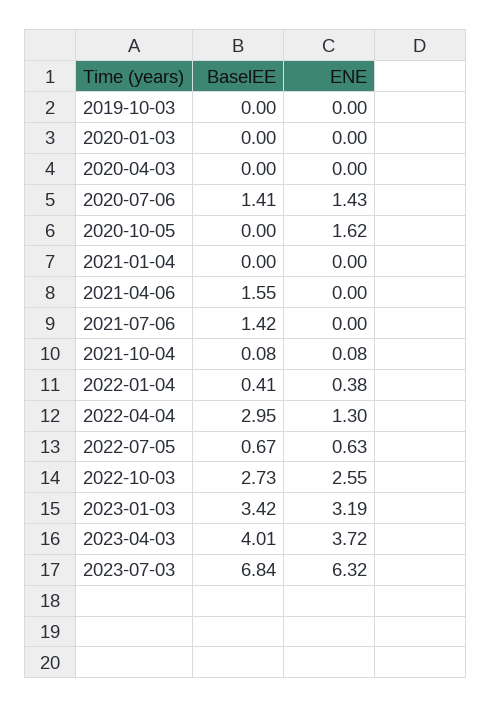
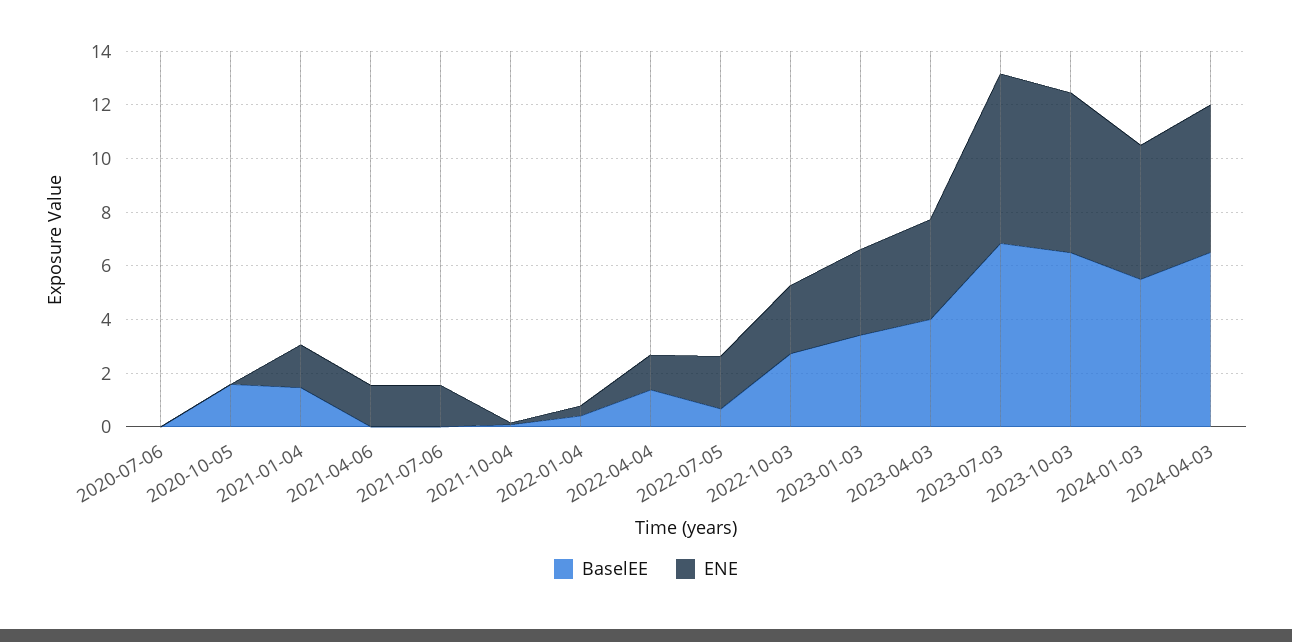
BaselEE, 2019-10-03: 0 -> none
ENE, 2019-10-03: 0 -> none
BaselEE, 2020-01-03: 0 -> none
ENE, 2020-01-03: 0 -> none
BaselEE, 2020-04-03: 0 -> none
ENE, 2020-04-03: 0 -> none
BaselEE, 2020-07-06: 1.41 -> 0
ENE, 2020-07-06: 1.43 -> 0
BaselEE, 2020-10-05: 0 -> 1.5
ENE, 2020-10-05: 1.62 -> 0
BaselEE, 2021-01-04: 0 -> 1.5
ENE, 2021-01-04: 0 -> 1.5
BaselEE, 2021-04-06: 1.55 -> 0
ENE, 2021-04-06: 0 -> 1.5
BaselEE, 2021-07-06: 1.42 -> 0
ENE, 2021-07-06: 0 -> 1.5
BaselEE, 2022-04-04: 2.95 -> 1.5
ENE, 2022-07-05: 0.63 -> 2
BaselEE, 2023-10-03: none -> 6.5
ENE, 2023-10-03: none -> 6
BaselEE, 2024-01-03: none -> 5.5
ENE, 2024-01-03: none -> 5
BaselEE, 2024-04-03: none -> 6.5
ENE, 2024-04-03: none -> 5.5

